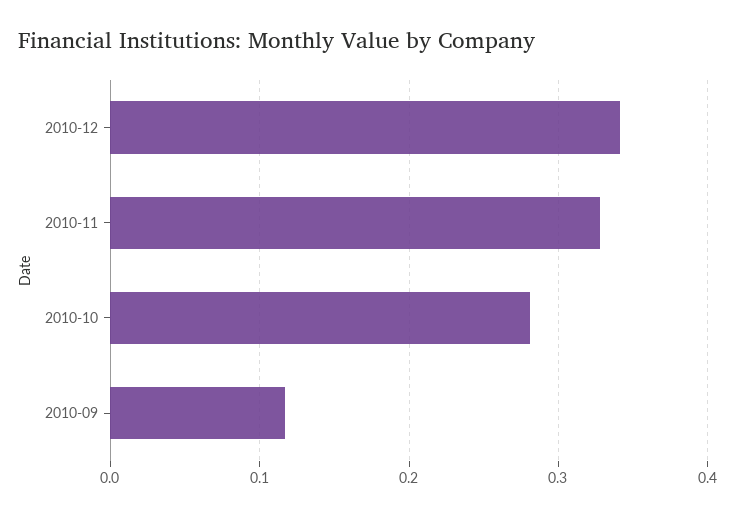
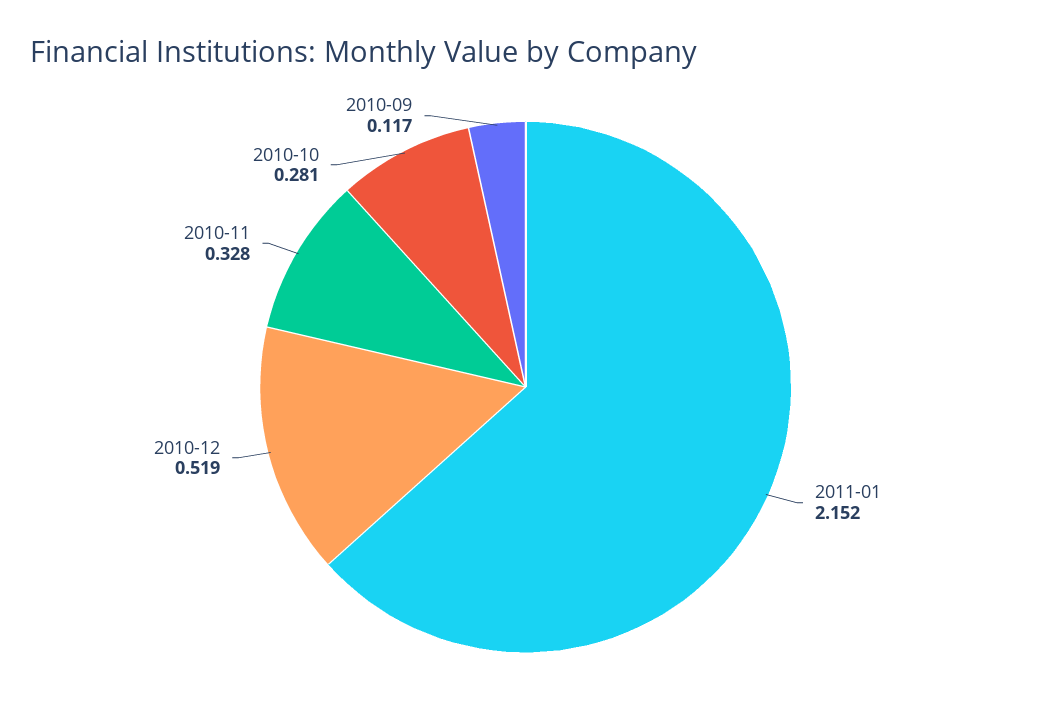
2010-12: 0.34 -> 0.519
2011-01: none -> 2.152

